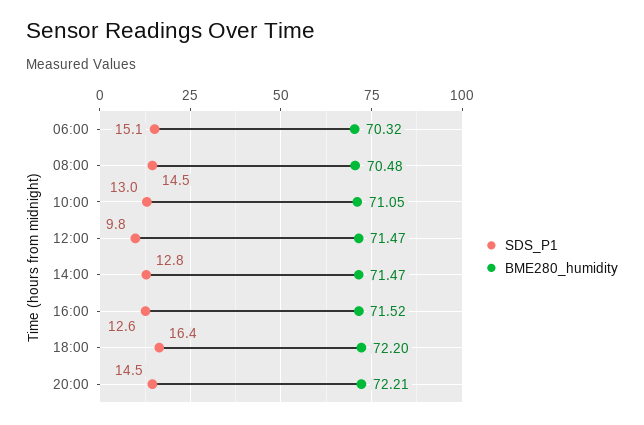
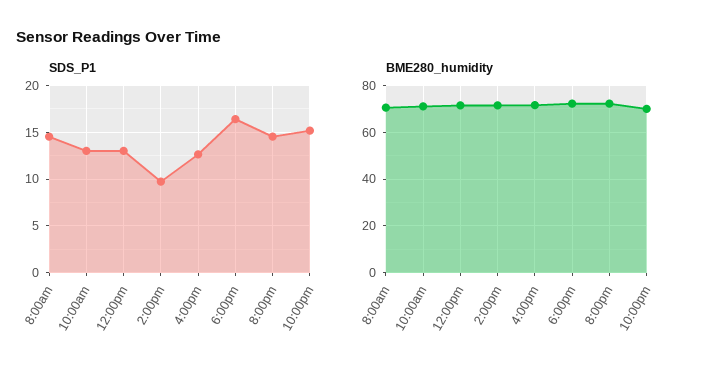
SDS_P1, 06:00: 15.1 -> none
BME280_humidity, 06:00: 70.32 -> none
SDS_P1, 12:00: 9.8 -> 13
SDS_P1, 14:00: 12.8 -> 10
SDS_P1, 10:00pm: none -> 15
BME280_humidity, 10:00pm: none -> 70

